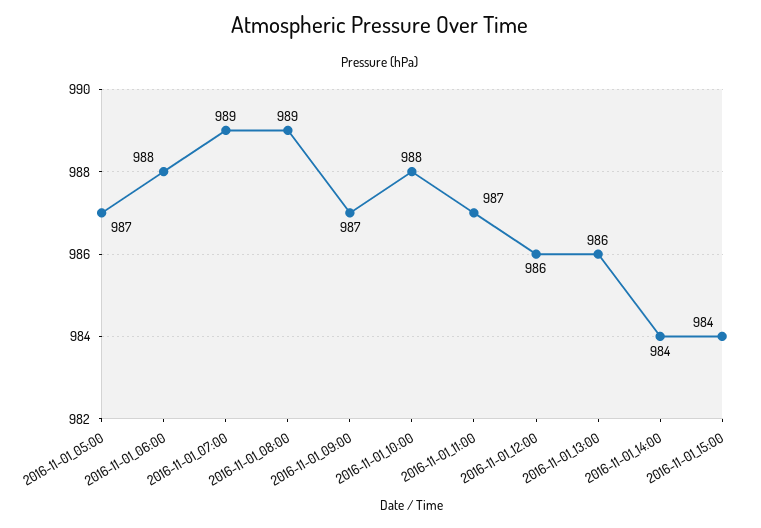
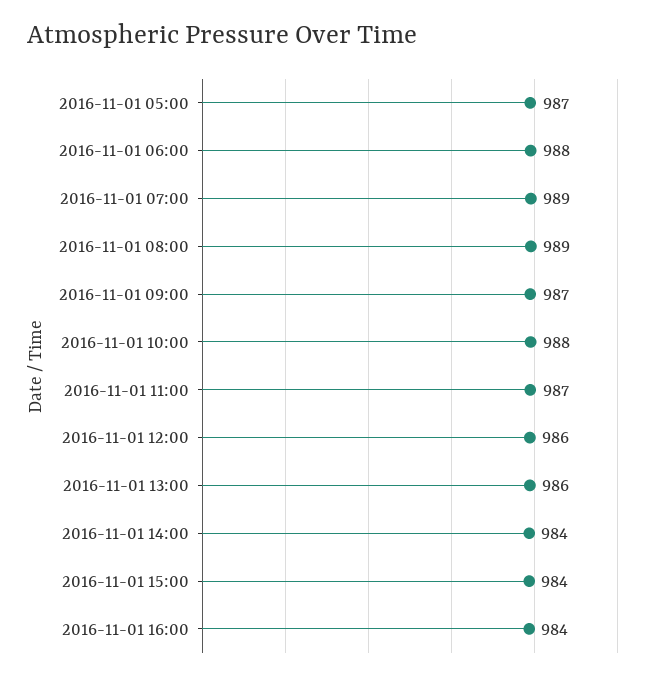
2016-11-01 16:00: none -> 984

